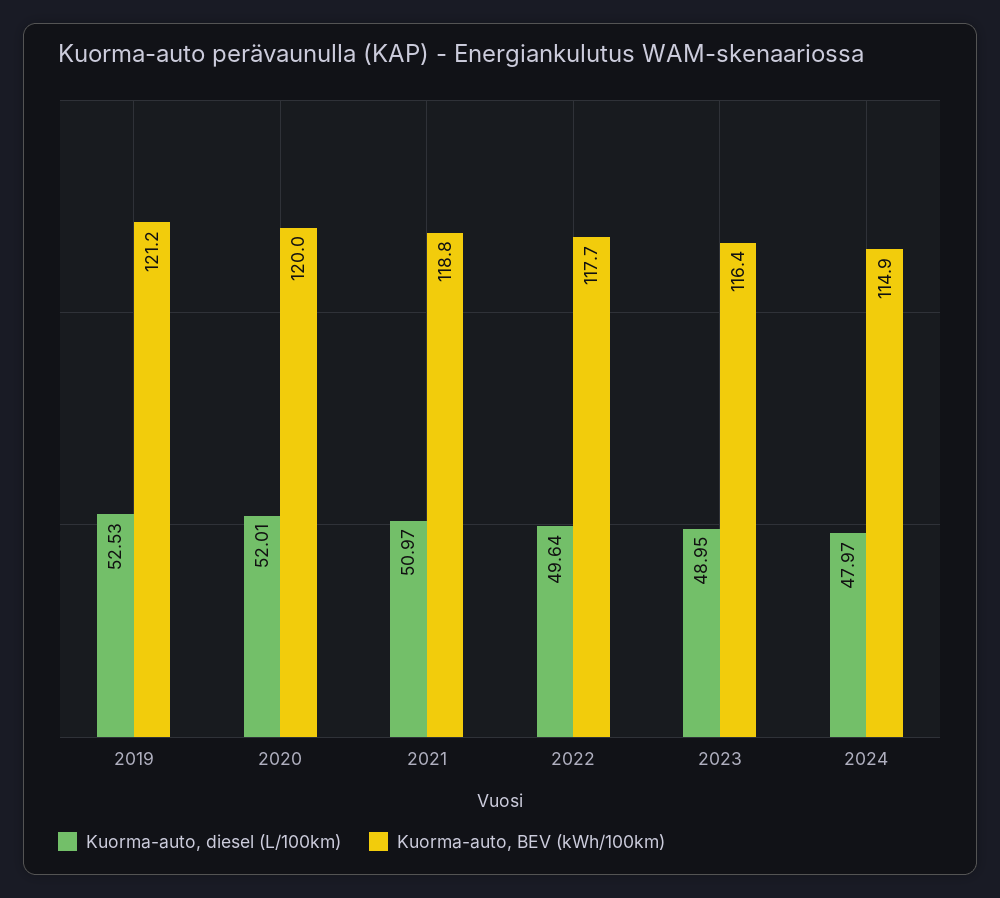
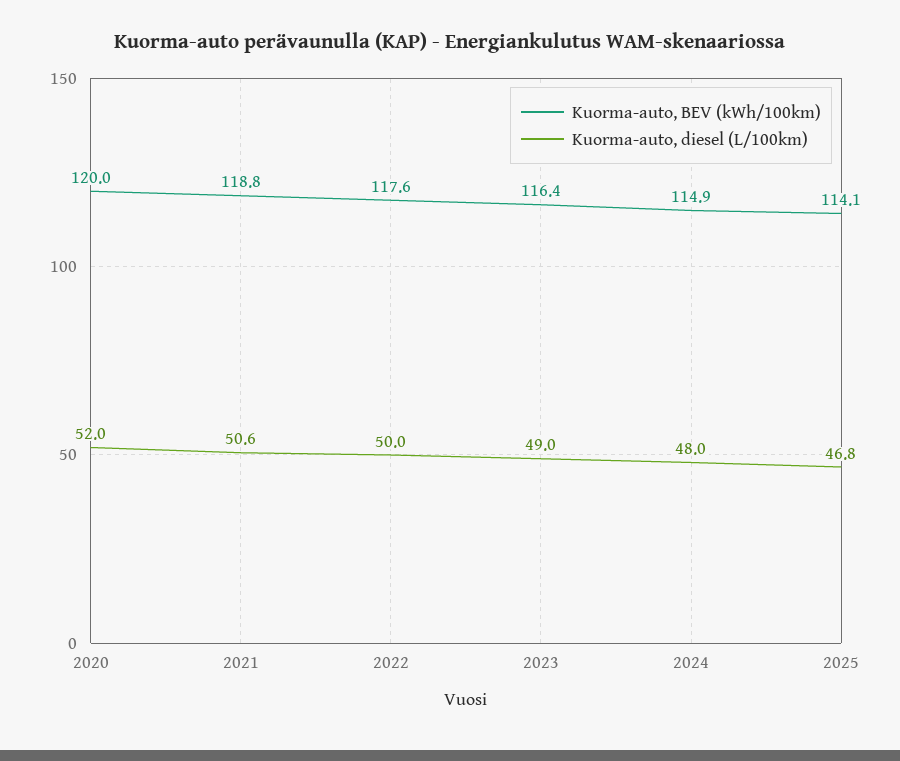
Kuorma-auto, diesel (L/100km), 2019: 52.53 -> none
Kuorma-auto, BEV (kWh/100km), 2019: 121.2 -> none
Kuorma-auto, diesel (L/100km), 2021: 50.97 -> 50.6
Kuorma-auto, diesel (L/100km), 2022: 49.64 -> 50
Kuorma-auto, BEV (kWh/100km), 2022: 117.7 -> 117.6
Kuorma-auto, BEV (kWh/100km), 2025: none -> 114.1
Kuorma-auto, diesel (L/100km), 2025: none -> 46.8

